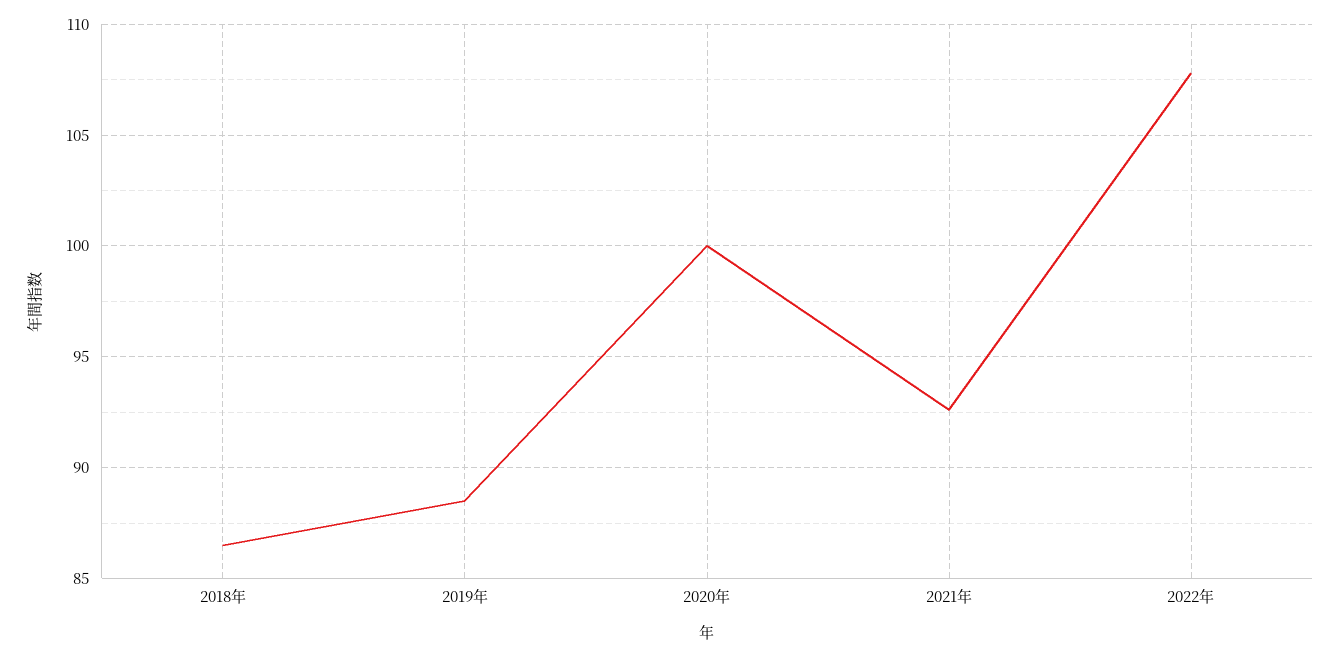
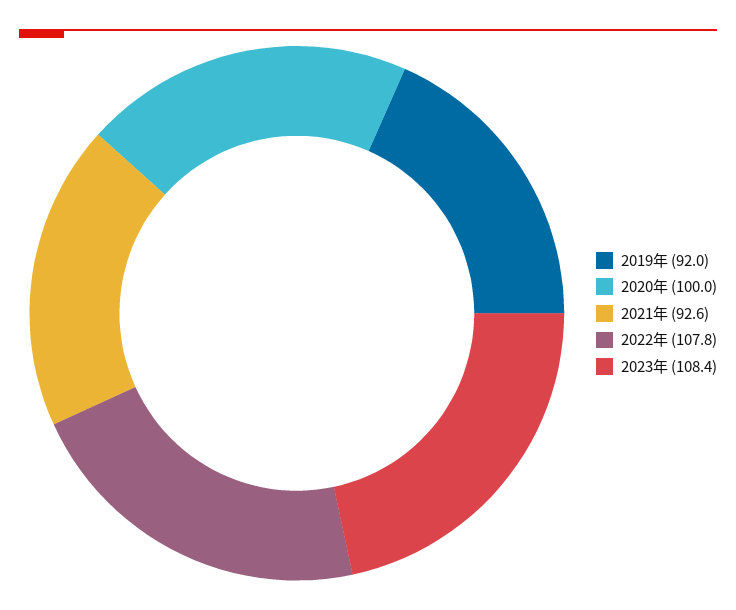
2018年: 86.5 -> none
2019年: 88.5 -> 92
2023年: none -> 108.4

